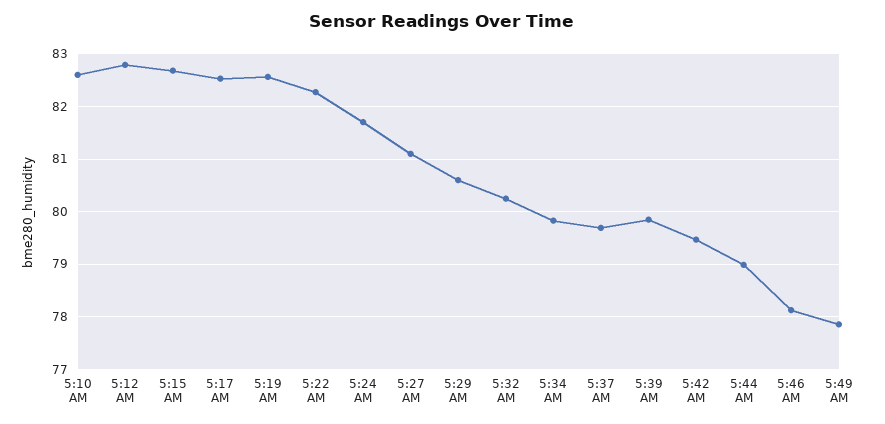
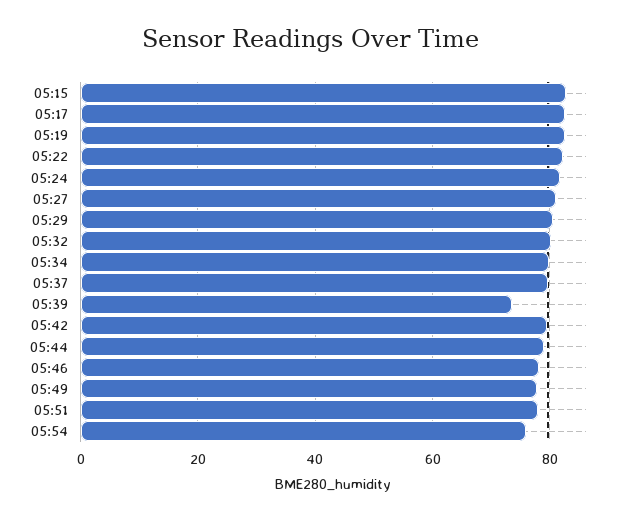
5:10 AM: 82.6 -> none
5:12 AM: 82.8 -> none
5:39 AM: 79.8 -> 74
05:51: none -> 78
05:54: none -> 76

